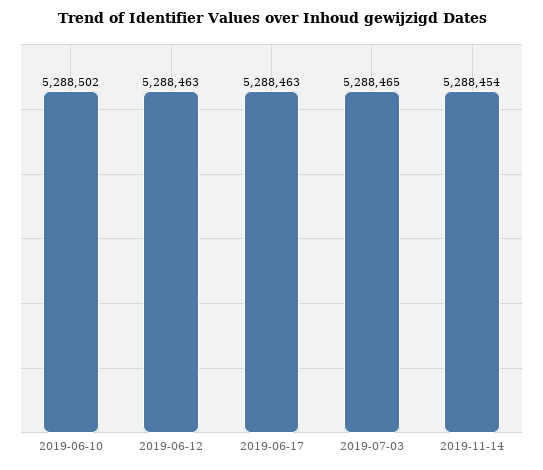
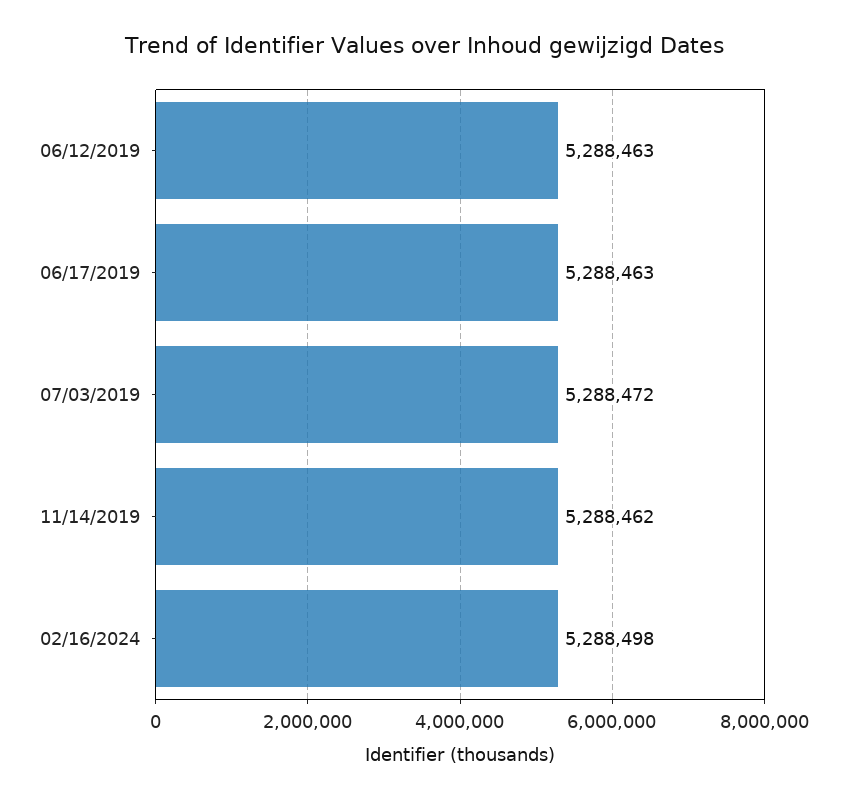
2019-06-10: 5288502 -> none
2019-07-03: 5288465 -> 5288472
2019-11-14: 5288454 -> 5288462
02/16/2024: none -> 5288498

